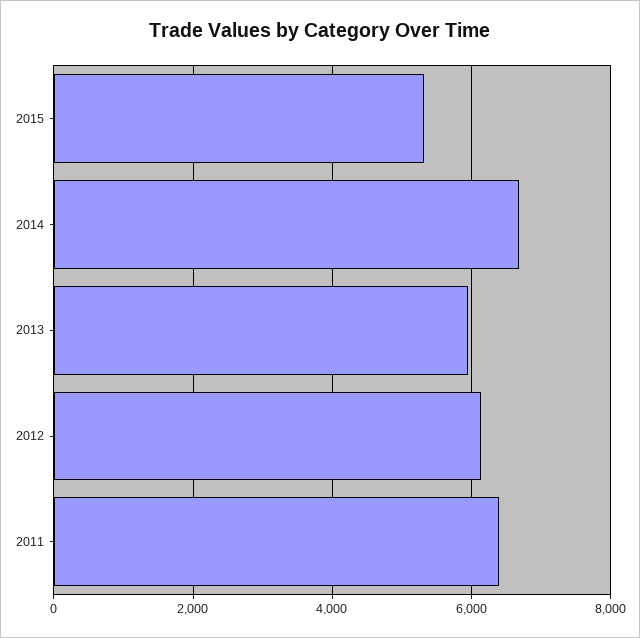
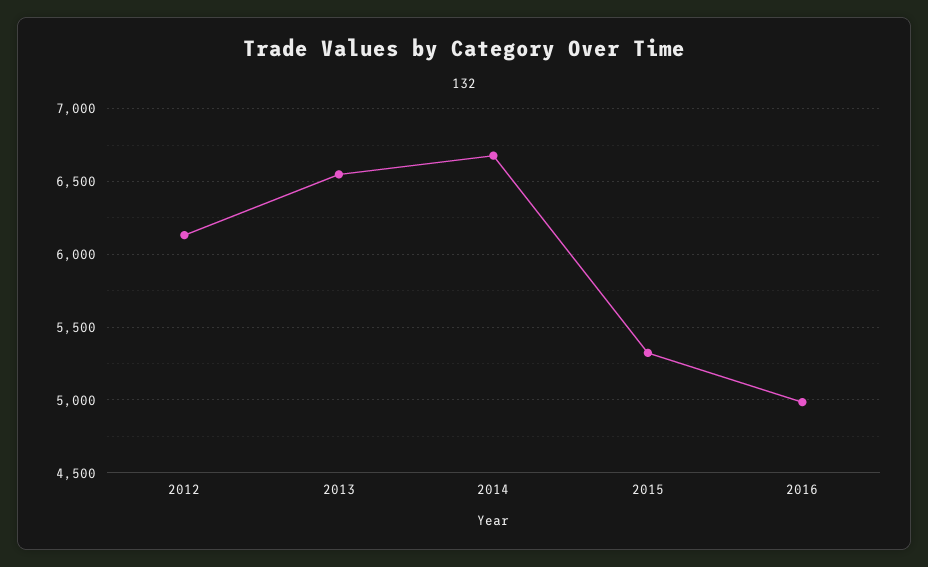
2013: 6000 -> 6550
2011: 6400 -> none
2016: none -> 5000

